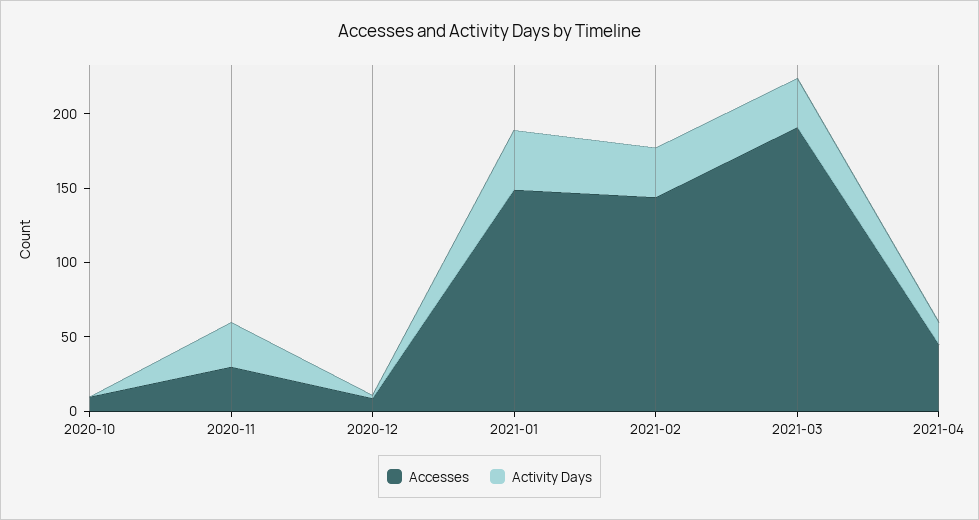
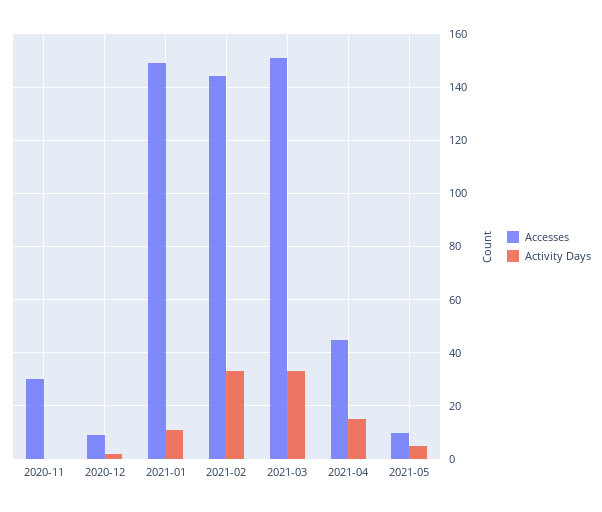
Accesses, 2020-10: 10 -> none
Activity Days, 2020-10: 0 -> none
Activity Days, 2020-11: 30 -> 0
Activity Days, 2021-01: 40 -> 10
Accesses, 2021-03: 190 -> 150
Accesses, 2021-05: none -> 10
Activity Days, 2021-05: none -> 5

